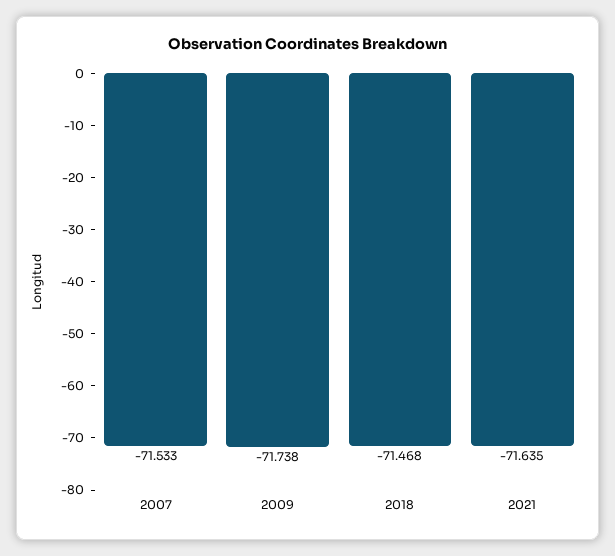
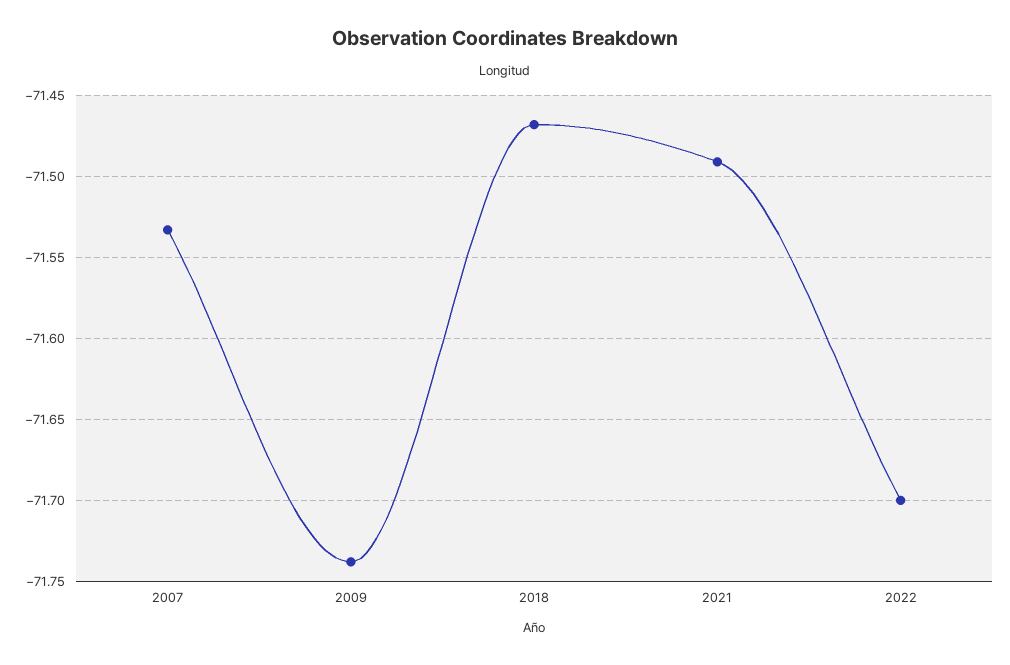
2021: -71.635 -> -71.49
2022: none -> -71.7

